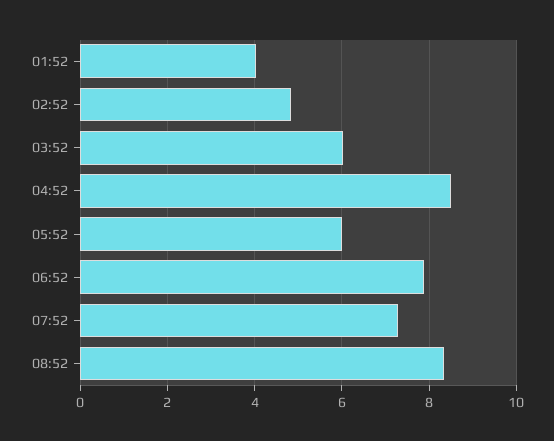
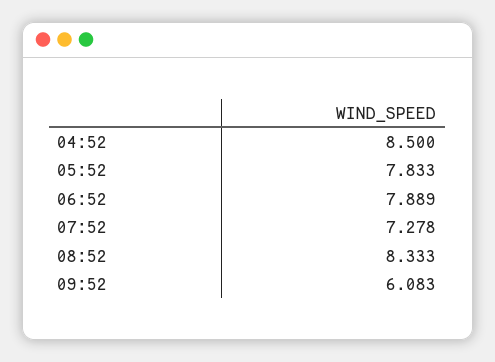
01:52: 4 -> none
02:52: 4.8 -> none
03:52: 6 -> none
05:52: 6 -> 7.833
09:52: none -> 6.083

